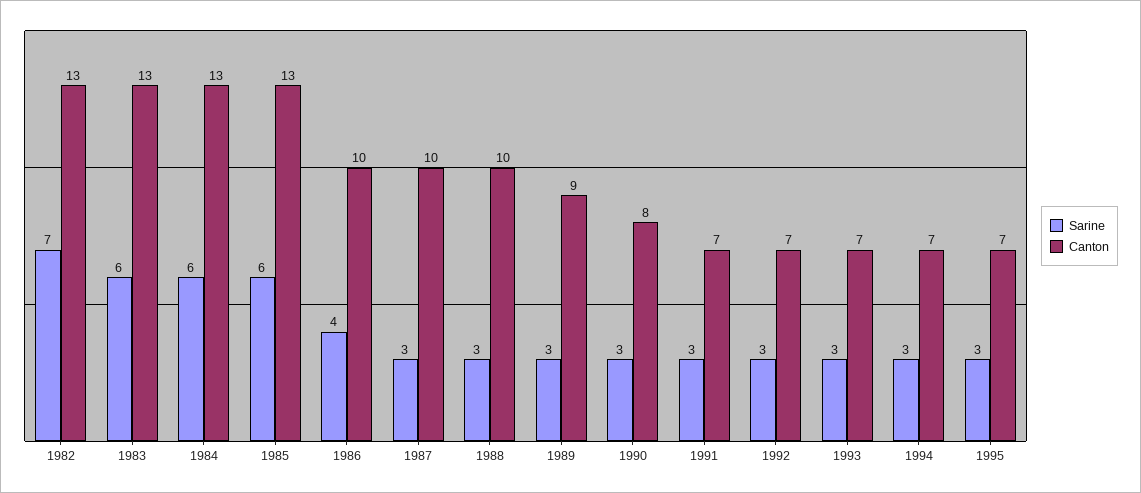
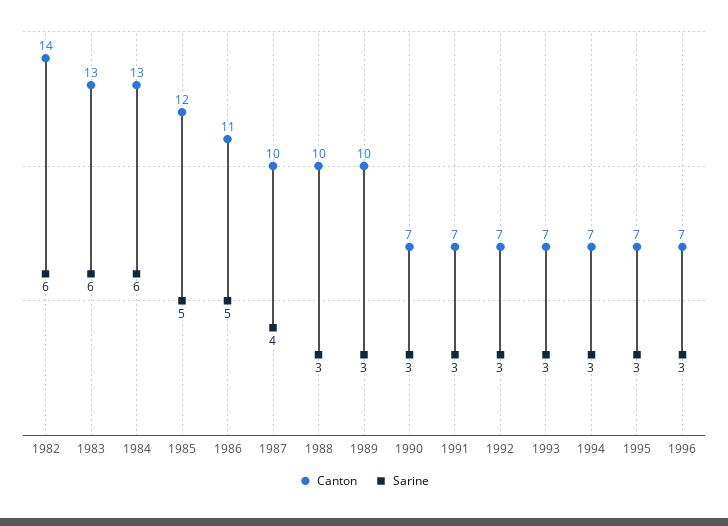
Sarine, 1982: 7 -> 6
Canton, 1982: 13 -> 14
Sarine, 1985: 6 -> 5
Canton, 1985: 13 -> 12
Sarine, 1986: 4 -> 5
Canton, 1986: 10 -> 11
Sarine, 1987: 3 -> 4
Canton, 1989: 9 -> 10
Canton, 1990: 8 -> 7
Canton, 1996: none -> 7
Sarine, 1996: none -> 3

